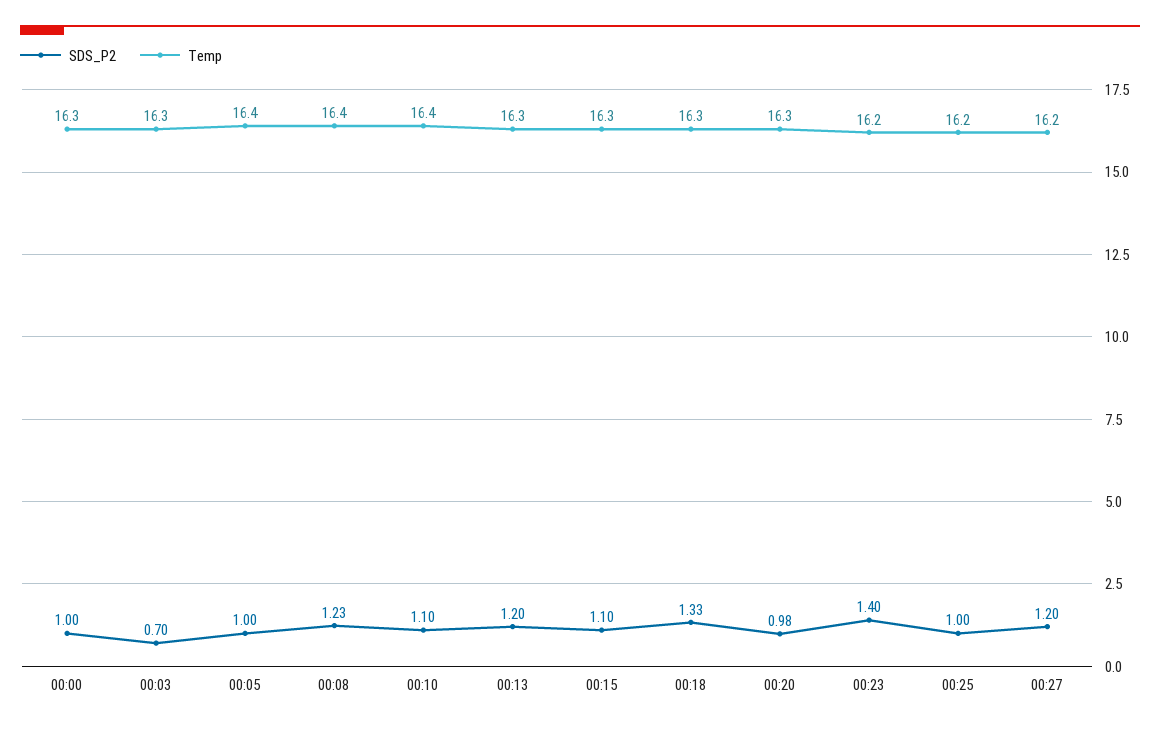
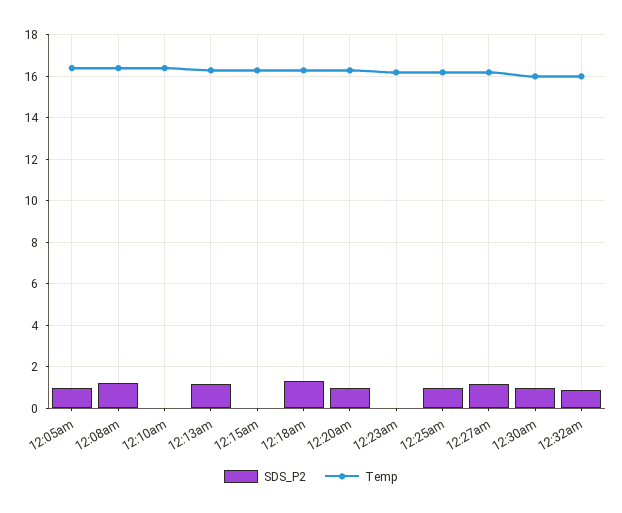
SDS_P2, 00:00: 1 -> none
Temp, 00:00: 16.3 -> none
SDS_P2, 00:03: 0.7 -> none
Temp, 00:03: 16.3 -> none
SDS_P2, 00:10: 1.1 -> 0
SDS_P2, 00:15: 1.1 -> 0
SDS_P2, 00:23: 1.4 -> 0
SDS_P2, 12:30am: none -> 1
Temp, 12:30am: none -> 16
SDS_P2, 12:32am: none -> 1
Temp, 12:32am: none -> 16

